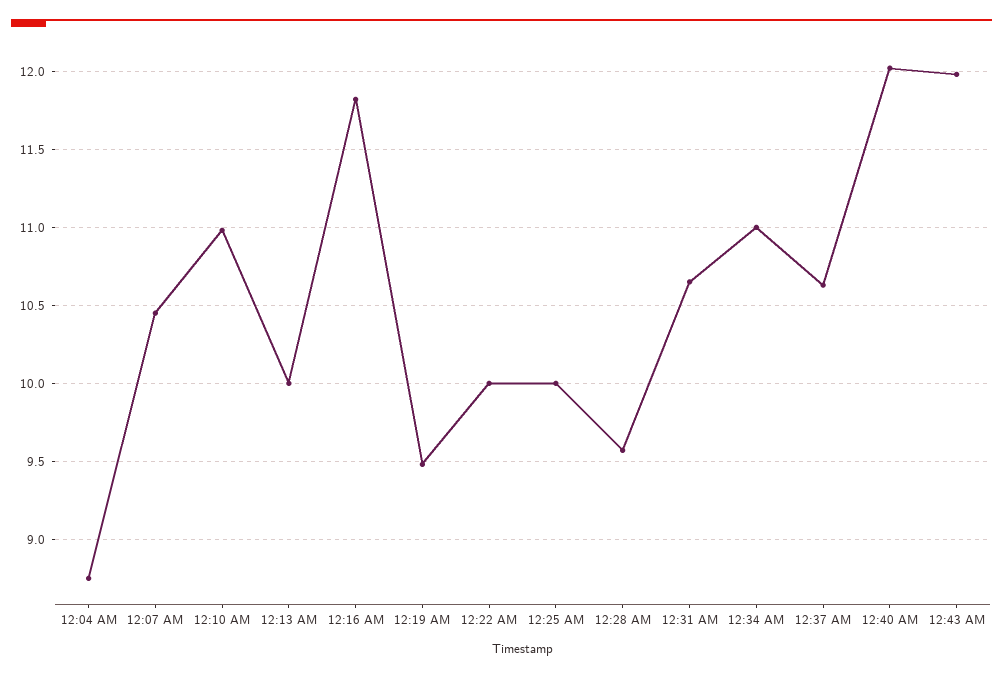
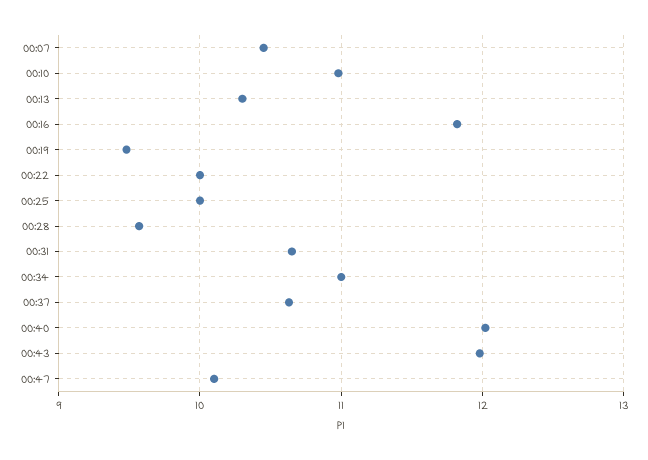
12:04 AM: 8.75 -> none
12:13 AM: 10 -> 10.3
00:47: none -> 10.1

